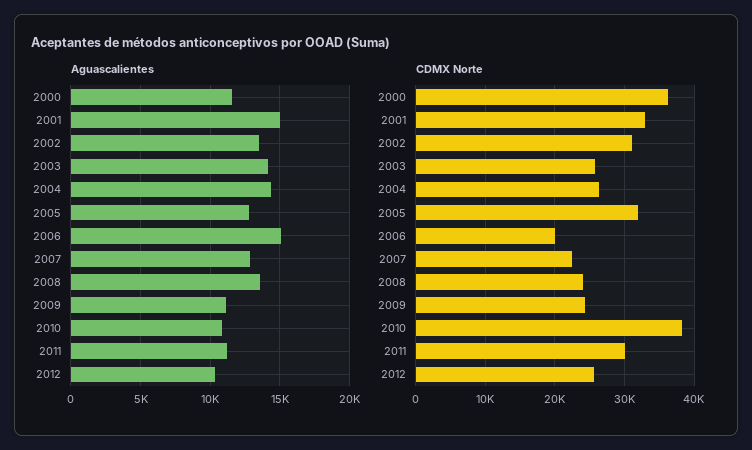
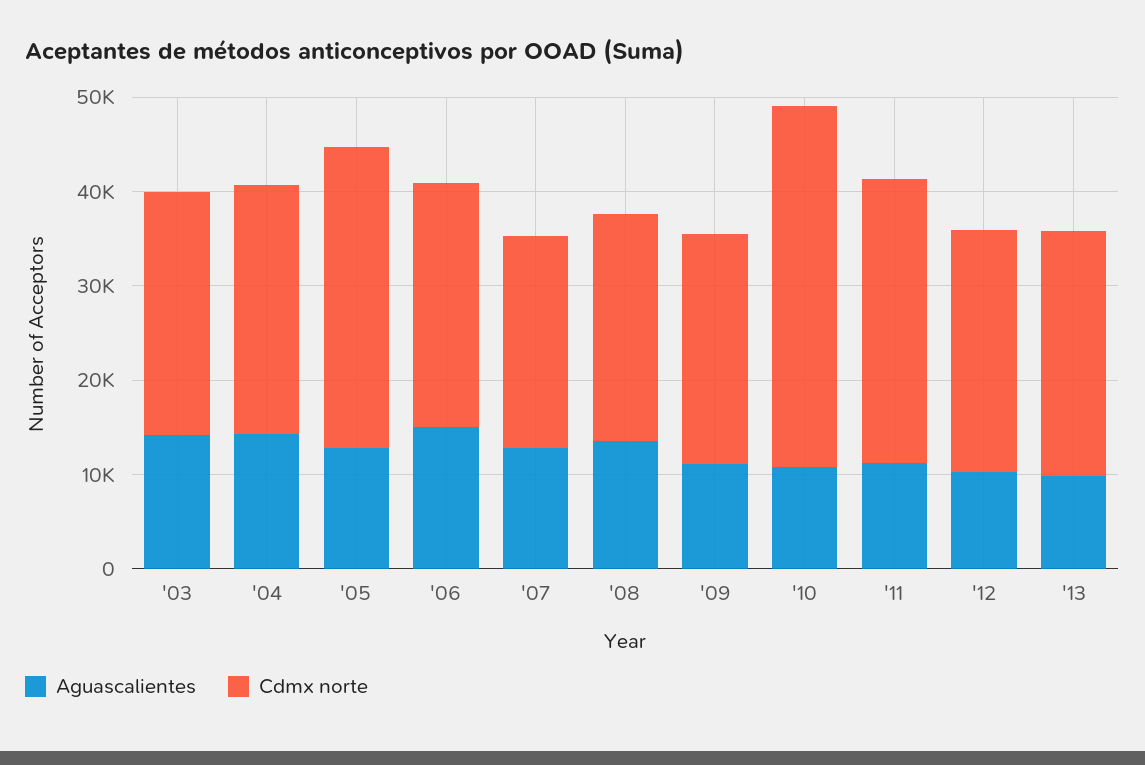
Aguascalientes, 2000: 11500 -> none
Aguascalientes, 2001: 15000 -> none
Aguascalientes, 2002: 13500 -> none
CDMX Norte, 2000: 36000 -> none
CDMX Norte, 2001: 33000 -> none
CDMX Norte, 2002: 31000 -> none
CDMX Norte, 2006: 20000 -> 26000
Aguascalientes, '13: none -> 10000
CDMX Norte, '13: none -> 26000

